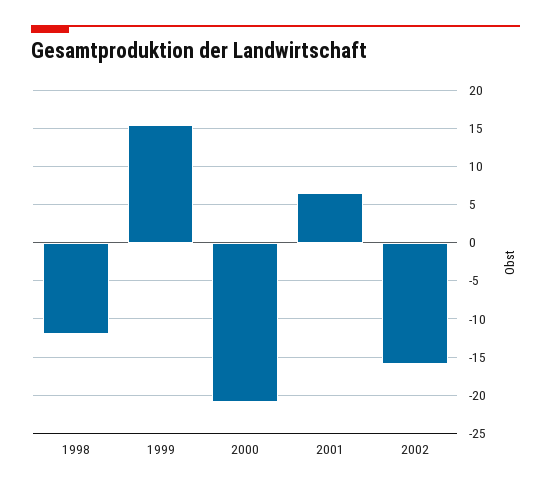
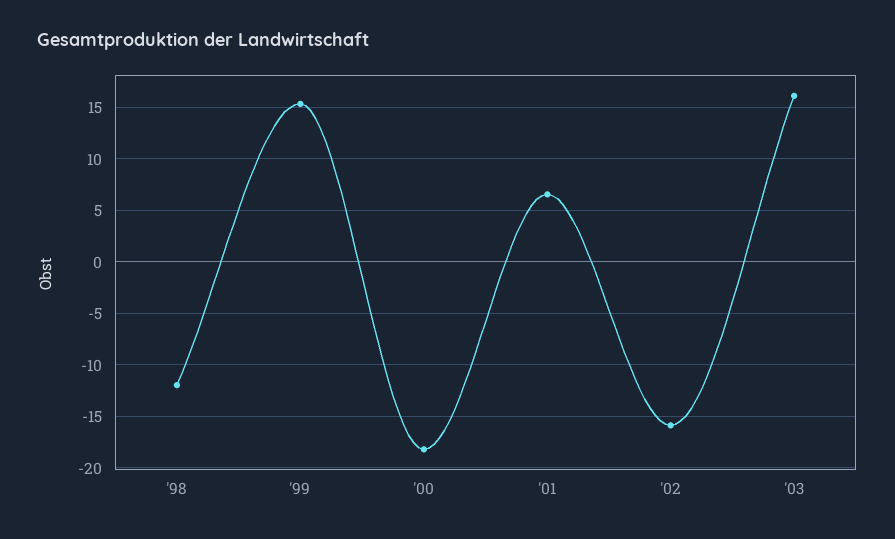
2000: -21 -> -18
'03: none -> 16

